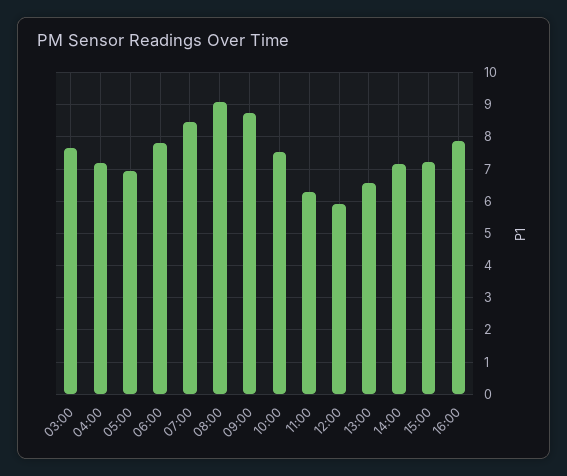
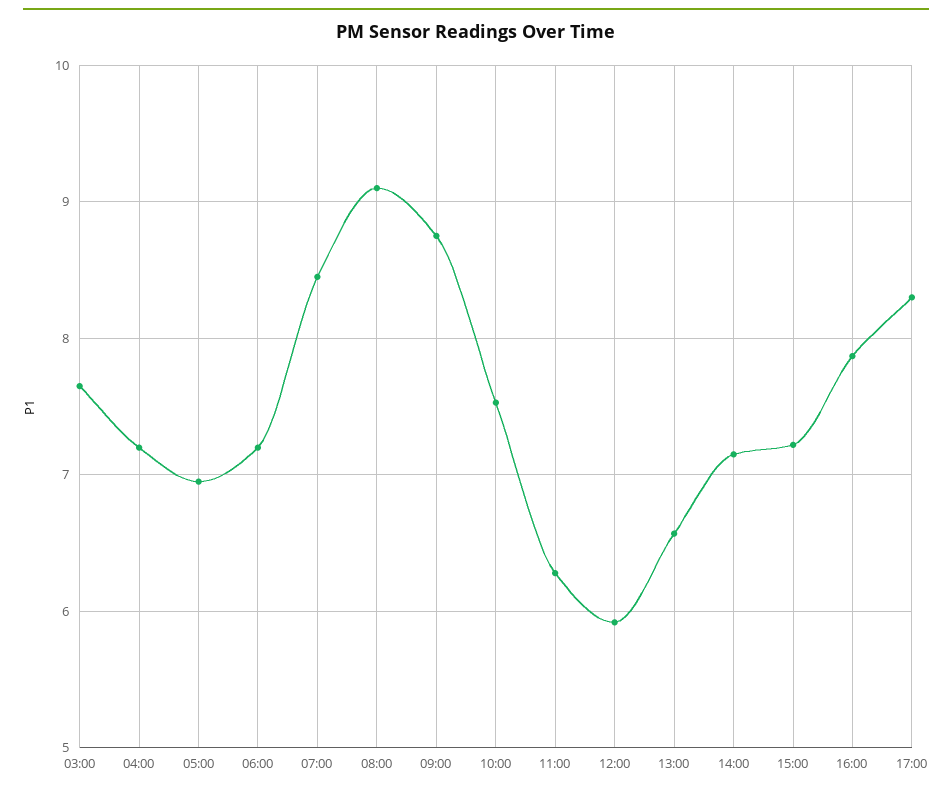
06:00: 7.8 -> 7.2
17:00: none -> 8.3

